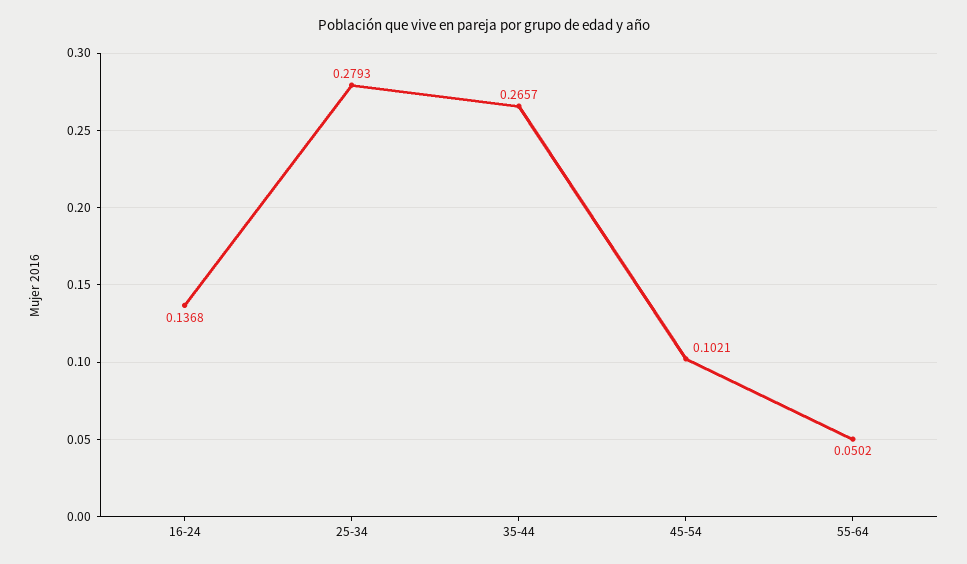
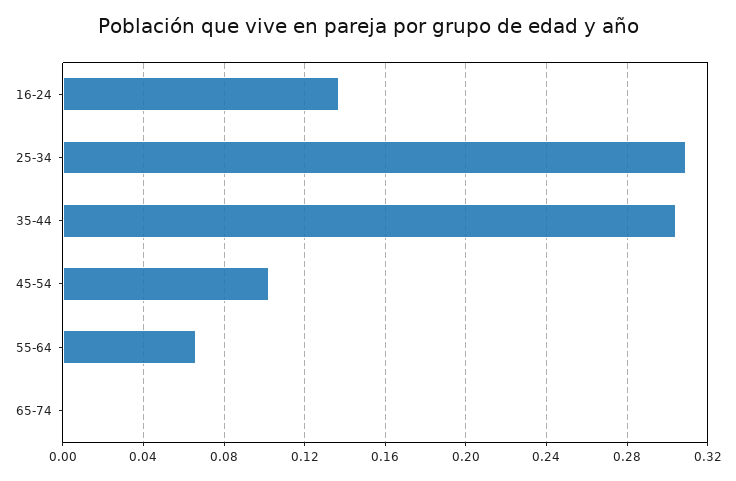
25-34: 0.2793 -> 0.31
35-44: 0.2657 -> 0.305
55-64: 0.0502 -> 0.065
65-74: none -> 0

